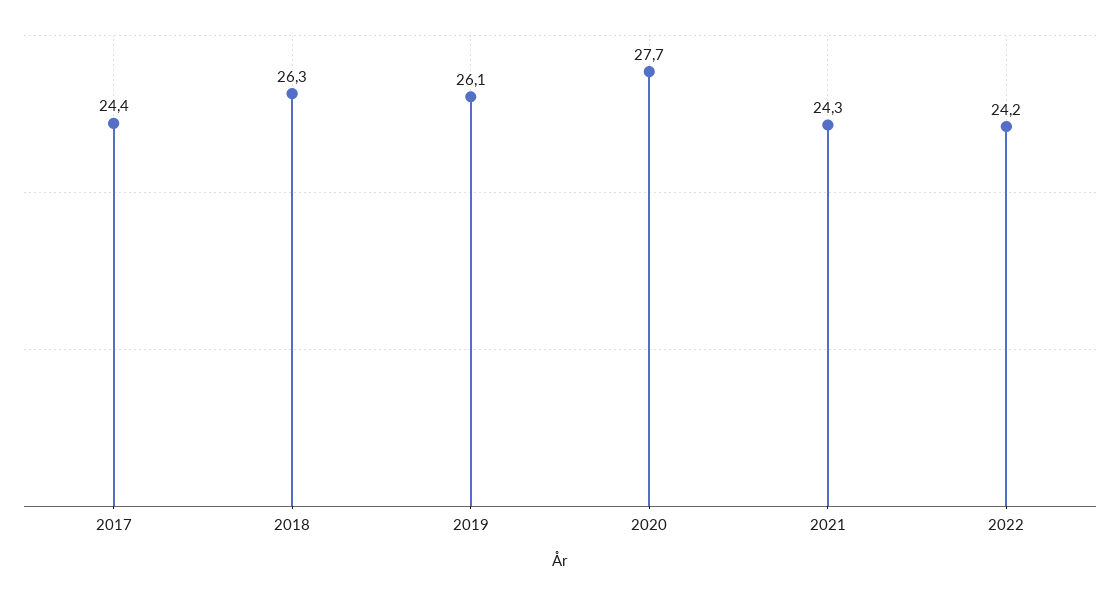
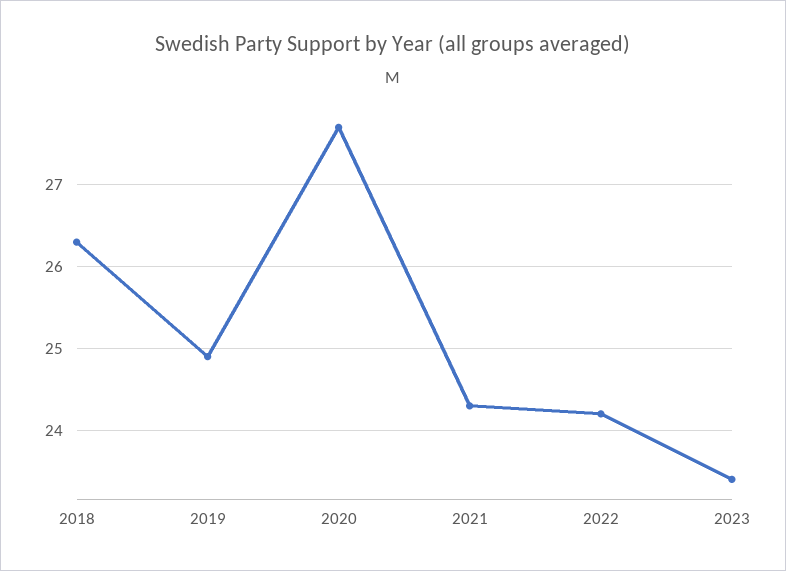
2017: 24.4 -> none
2019: 26.1 -> 24.9
2023: none -> 23.4

